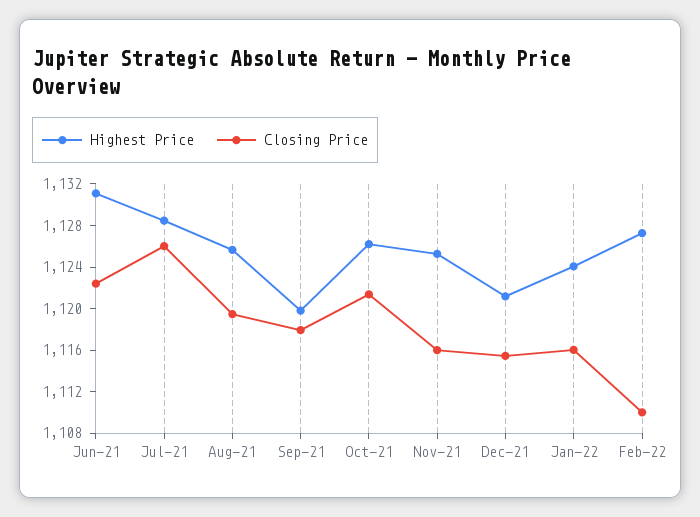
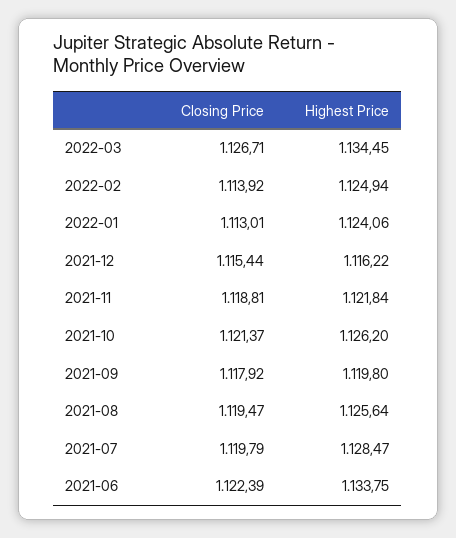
Highest Price, Jun-21: 1131 -> 1133.75
Closing Price, Jul-21: 1126 -> 1119.79
Highest Price, Nov-21: 1125 -> 1121.84
Closing Price, Nov-21: 1116 -> 1118.81
Highest Price, Dec-21: 1121 -> 1116.22
Closing Price, Jan-22: 1116 -> 1113.01
Highest Price, Feb-22: 1127 -> 1124.94
Closing Price, Feb-22: 1110 -> 1113.92
Closing Price, 2022-03: none -> 1126.71
Highest Price, 2022-03: none -> 1134.45

